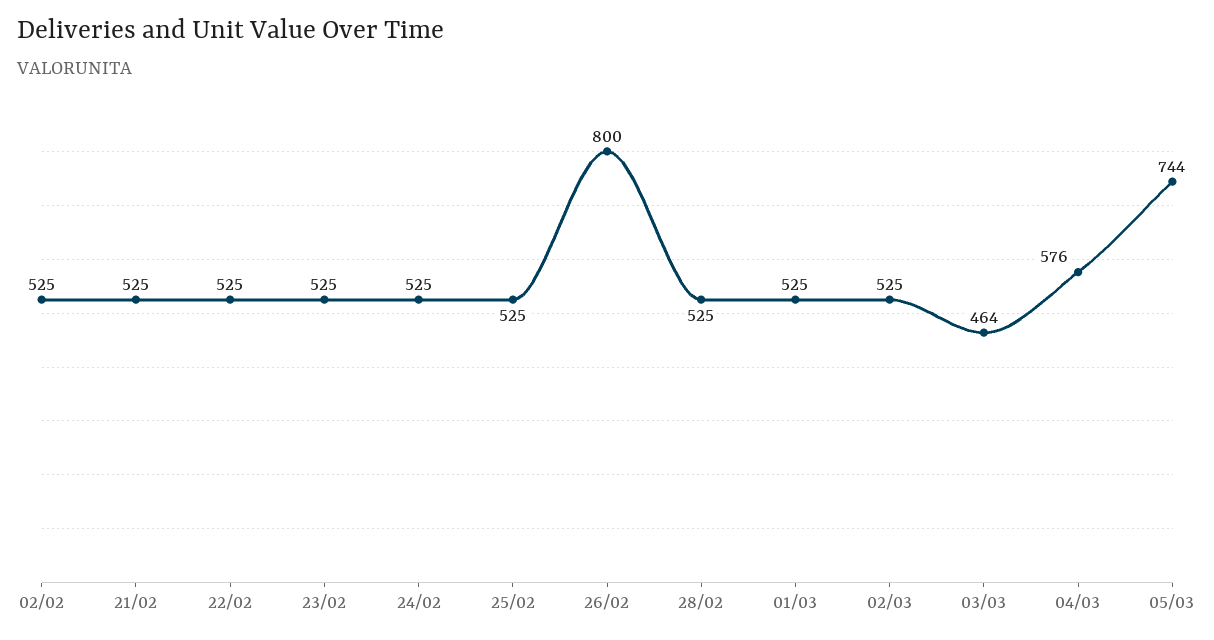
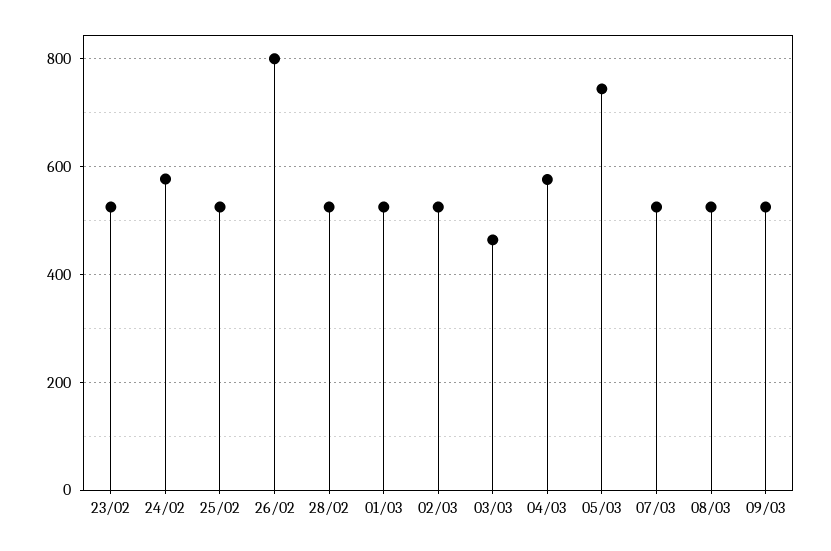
02/02: 525 -> none
21/02: 525 -> none
22/02: 525 -> none
24/02: 525 -> 580
07/03: none -> 520
08/03: none -> 520
09/03: none -> 520

